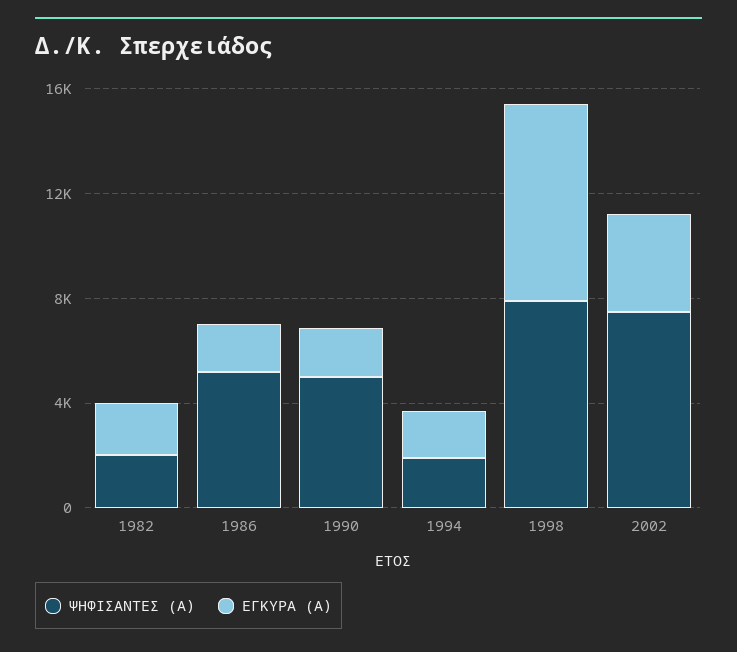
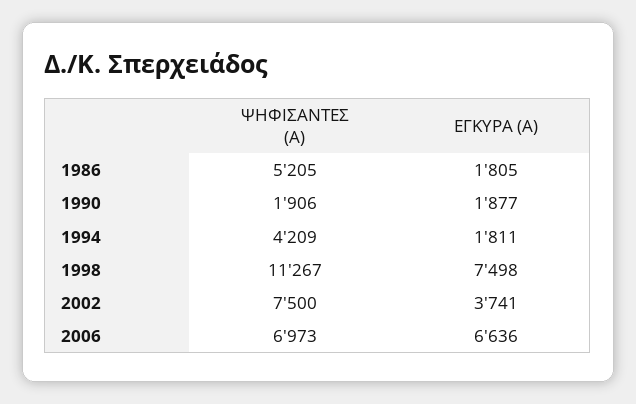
ΨΗΦΙΣΑΝΤΕΣ (Α), 1982: 2000 -> none
ΕΓΚΥΡΑ (Α), 1982: 2000 -> none
ΨΗΦΙΣΑΝΤΕΣ (Α), 1990: 5000 -> 1906
ΨΗΦΙΣΑΝΤΕΣ (Α), 1994: 2000 -> 4209
ΨΗΦΙΣΑΝΤΕΣ (Α), 1998: 8000 -> 11267
ΨΗΦΙΣΑΝΤΕΣ (Α), 2006: none -> 6973
ΕΓΚΥΡΑ (Α), 2006: none -> 6636

